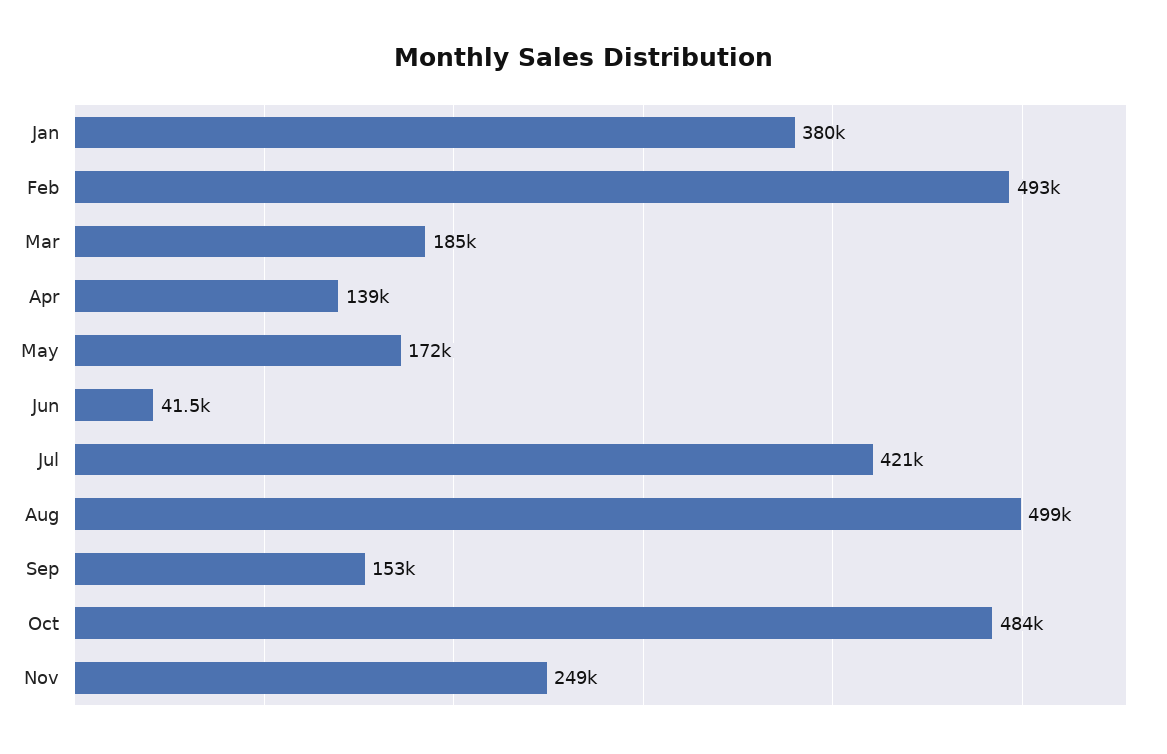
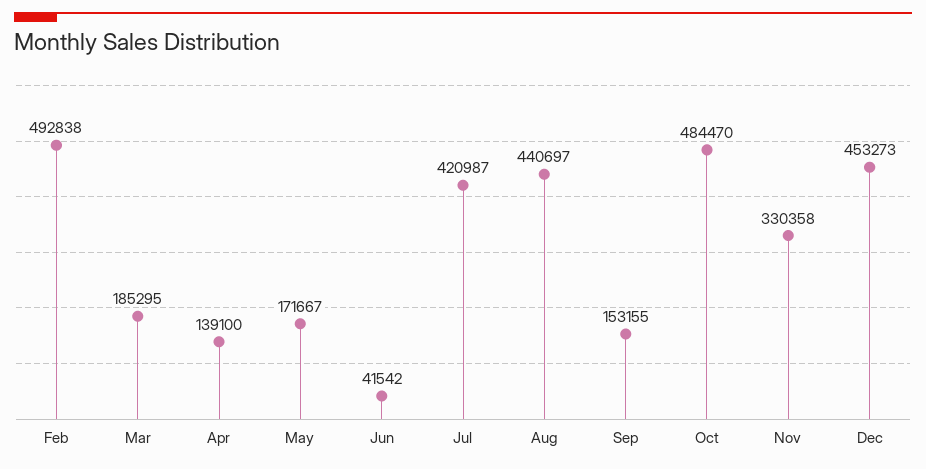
Jan: 380000 -> none
Aug: 499000 -> 440697
Nov: 249000 -> 330358
Dec: none -> 453273

